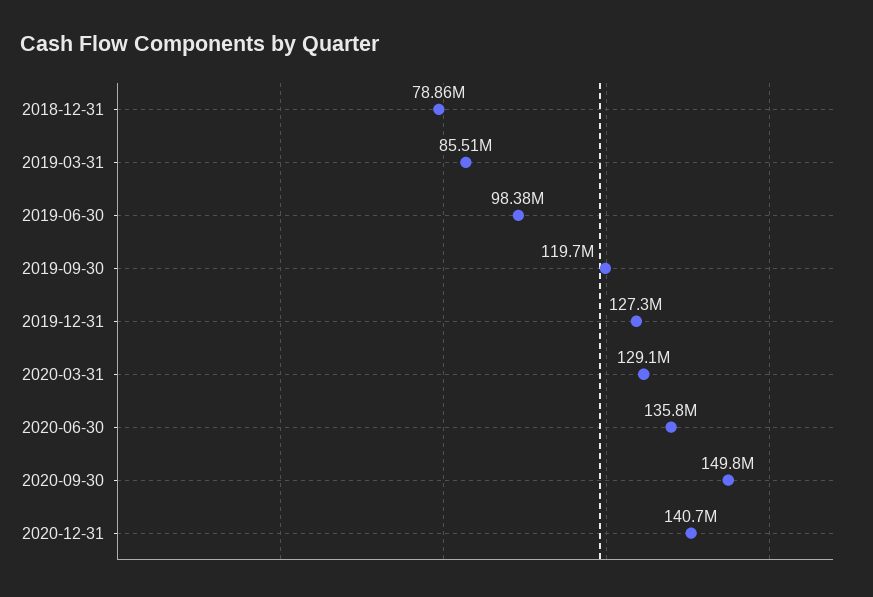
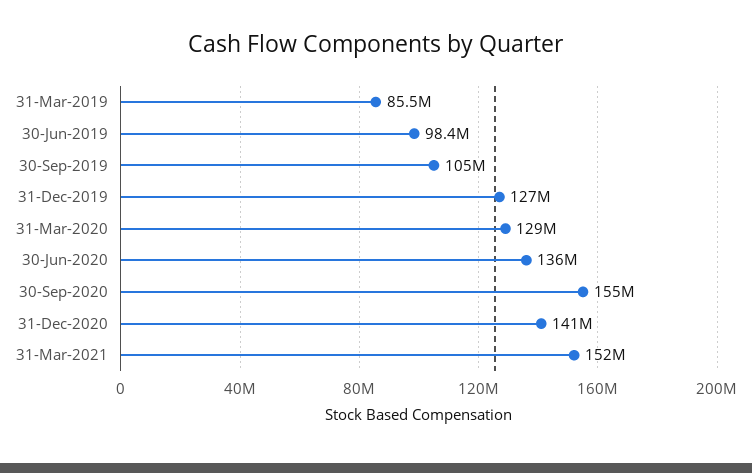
2018-12-31: 78860000 -> none
2019-09-30: 119700000 -> 105000000
2020-09-30: 149800000 -> 155000000
31-Mar-2021: none -> 152000000

